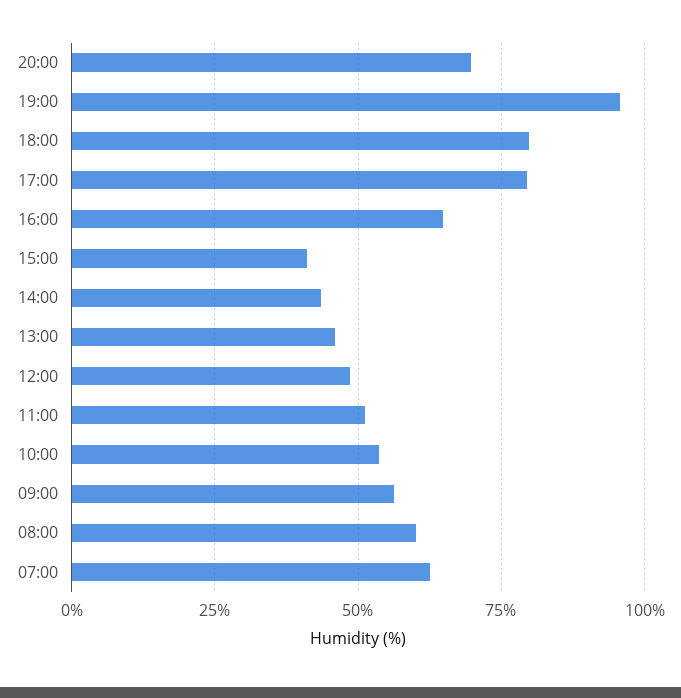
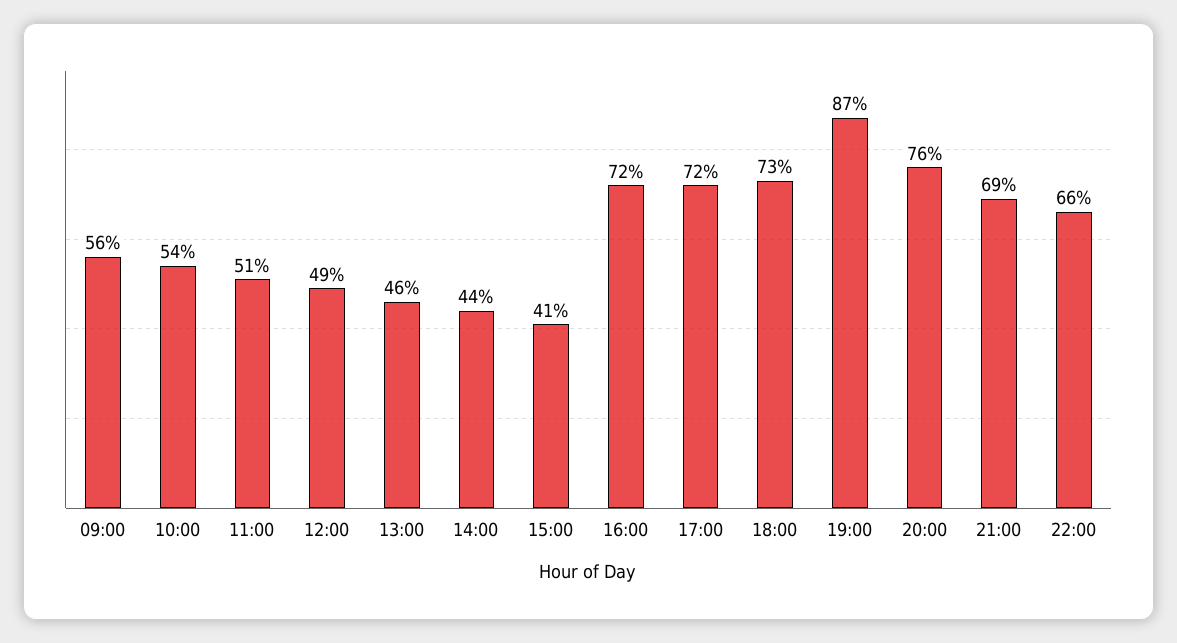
20:00: 70 -> 76
19:00: 95 -> 87
18:00: 80 -> 73
17:00: 80 -> 72
16:00: 65 -> 72
08:00: 60 -> none
07:00: 62.5 -> none
21:00: none -> 69
22:00: none -> 66

